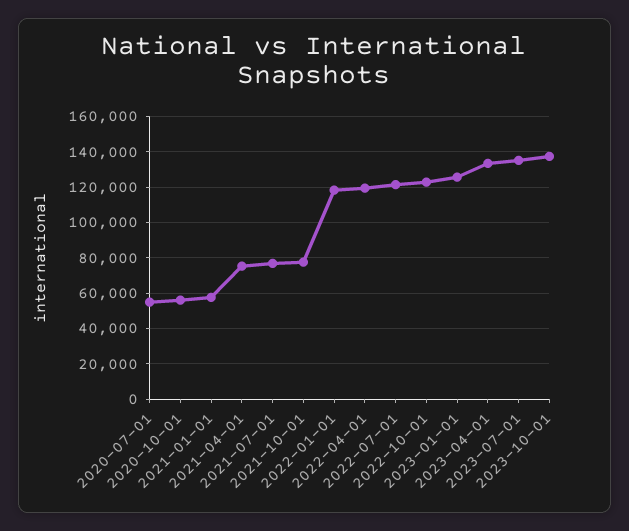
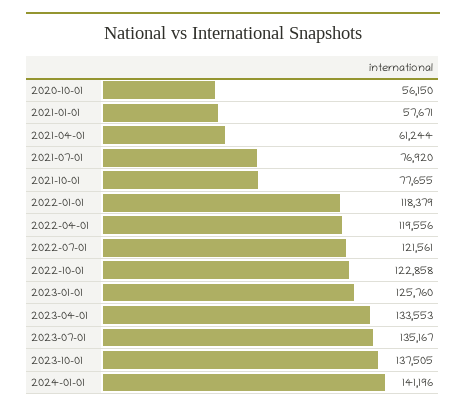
2020-07-01: 55000 -> none
2021-04-01: 75000 -> 61244
2024-01-01: none -> 141196

